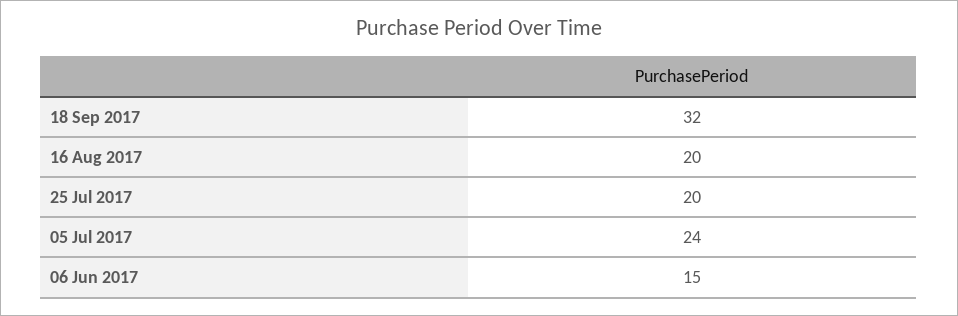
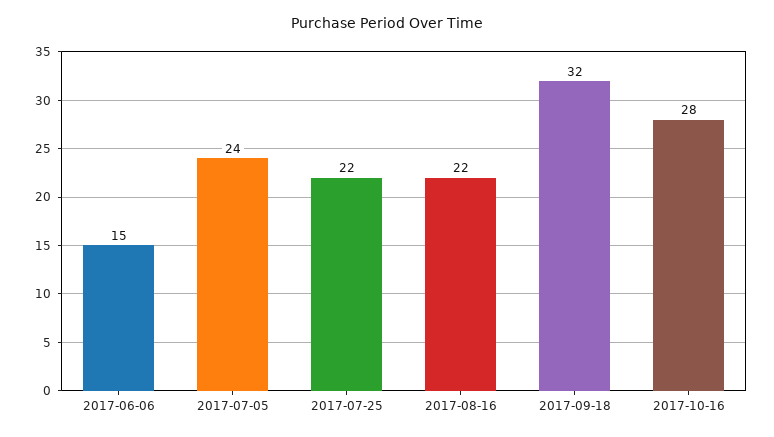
16 Aug 2017: 20 -> 22
25 Jul 2017: 20 -> 22
2017-10-16: none -> 28

